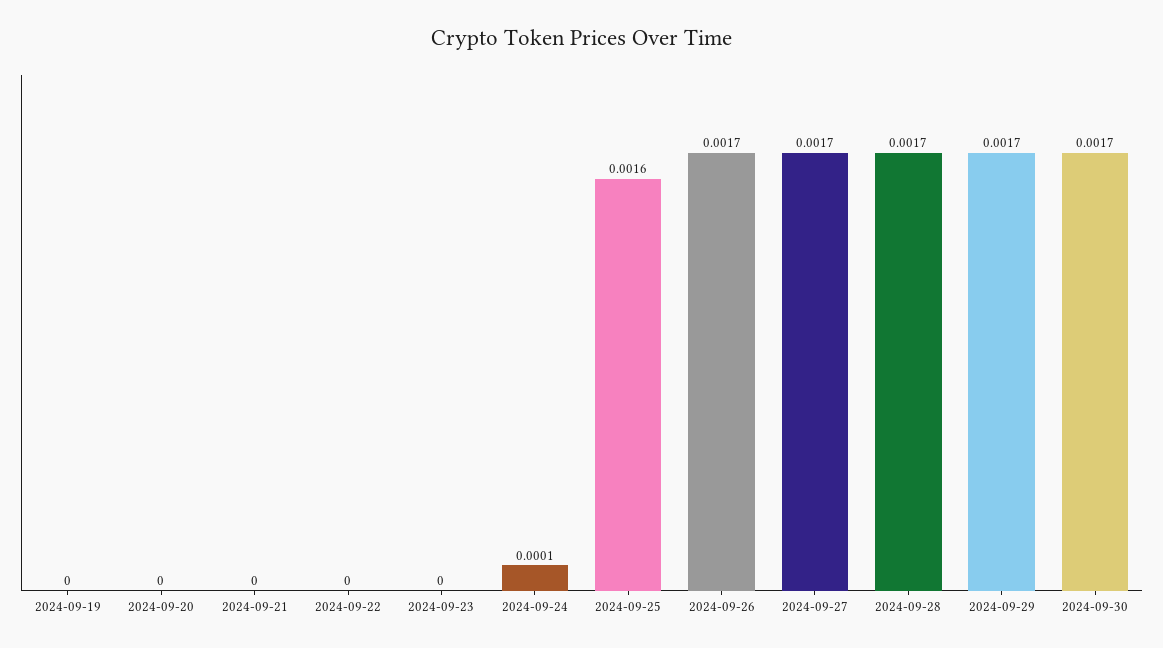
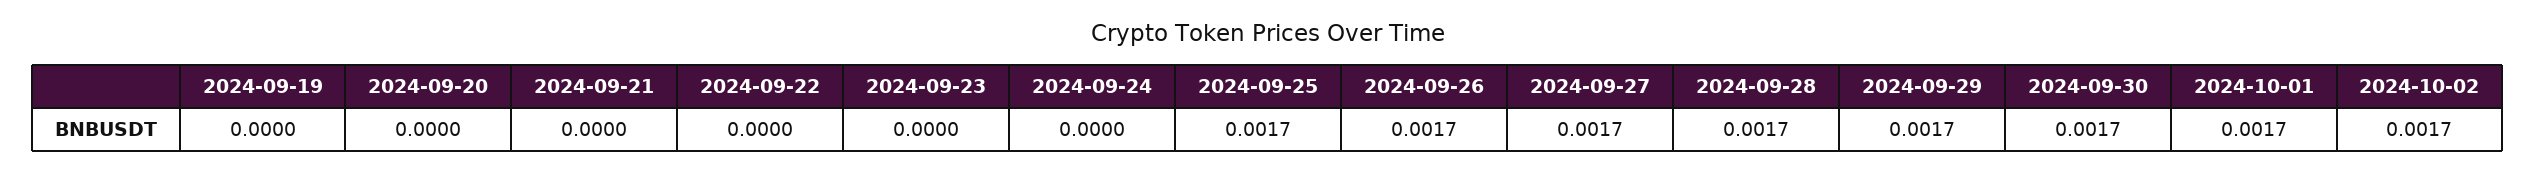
2024-09-24: 0.0001 -> 0
2024-09-25: 0.0016 -> 0.0017
2024-10-01: none -> 0.0017
2024-10-02: none -> 0.0017

